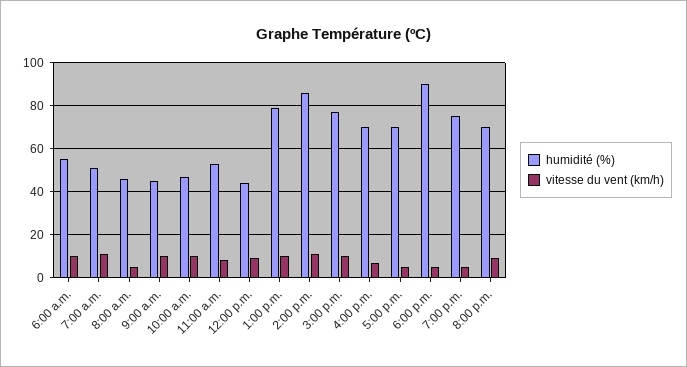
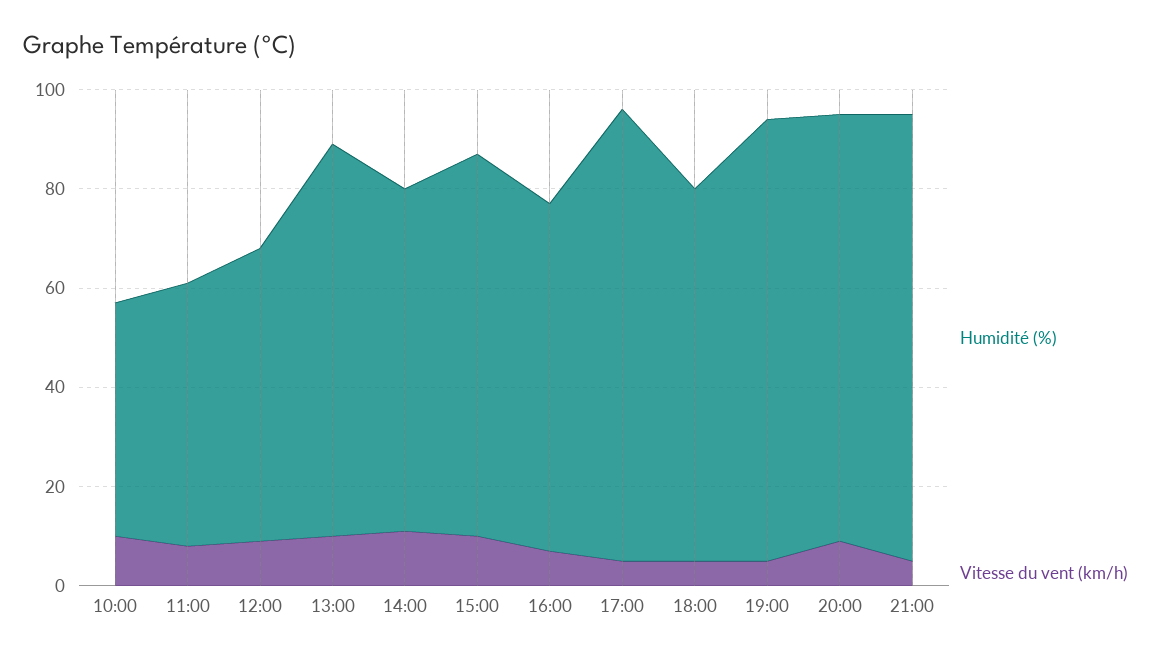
humidité (%), 6:00 a.m.: 55 -> none
vitesse du vent (km/h), 6:00 a.m.: 10 -> none
humidité (%), 7:00 a.m.: 50 -> none
vitesse du vent (km/h), 7:00 a.m.: 10 -> none
humidité (%), 8:00 a.m.: 45 -> none
vitesse du vent (km/h), 8:00 a.m.: 5 -> none
humidité (%), 9:00 a.m.: 45 -> none
vitesse du vent (km/h), 9:00 a.m.: 10 -> none
humidité (%), 12:00 p.m.: 45 -> 60
humidité (%), 2:00 p.m.: 85 -> 70
humidité (%), 5:00 p.m.: 70 -> 90
humidité (%), 6:00 p.m.: 90 -> 75
humidité (%), 7:00 p.m.: 75 -> 90
humidité (%), 8:00 p.m.: 70 -> 85
humidité (%), 21:00: none -> 90
vitesse du vent (km/h), 21:00: none -> 5

